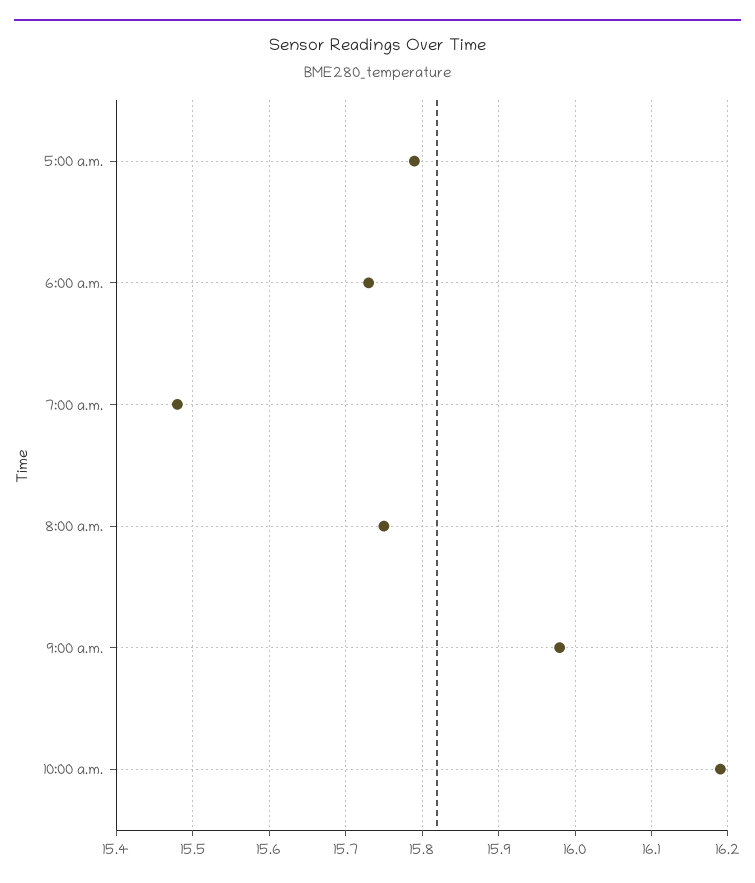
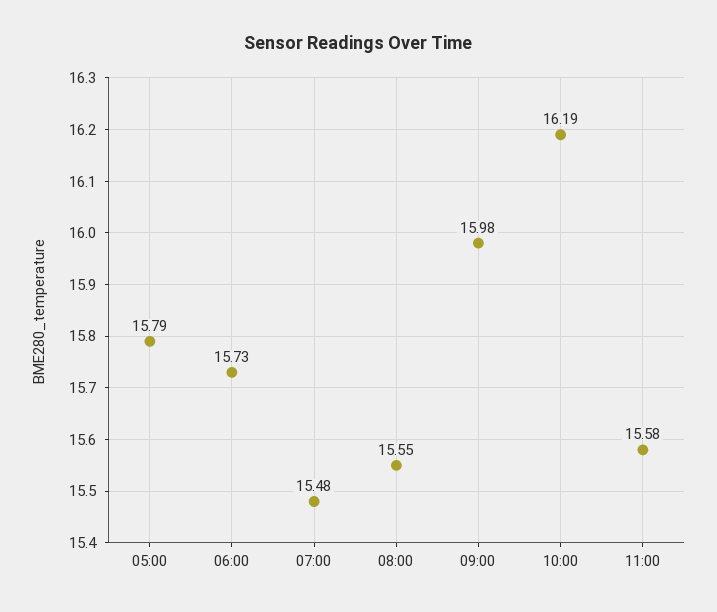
8:00 a.m.: 15.75 -> 15.55
11:00: none -> 15.58

